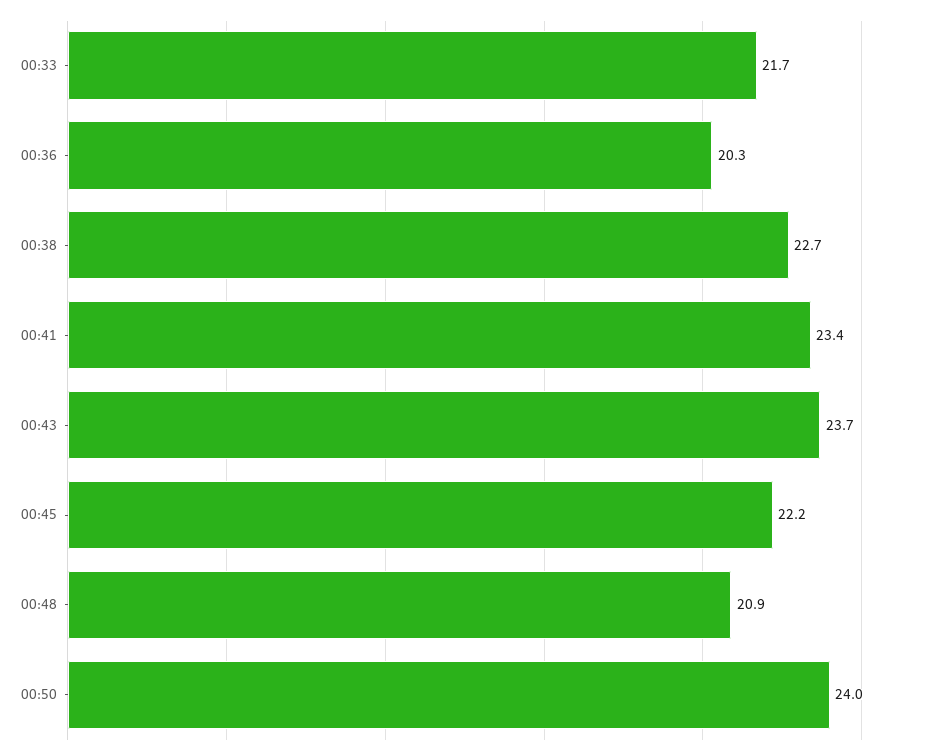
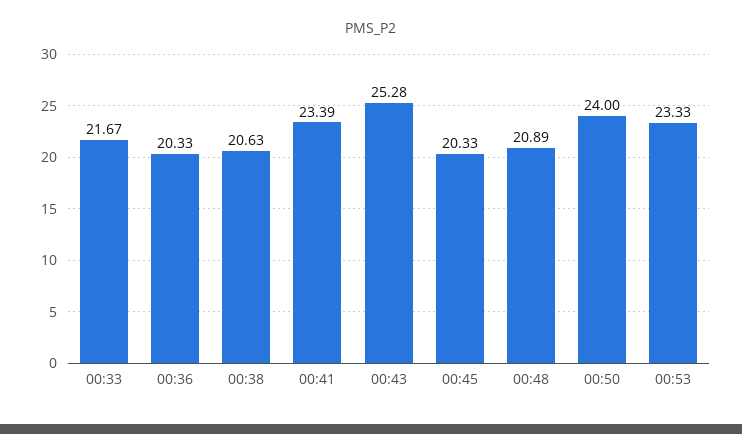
00:38: 22.7 -> 20.63
00:43: 23.7 -> 25.28
00:45: 22.2 -> 20.33
00:53: none -> 23.33

